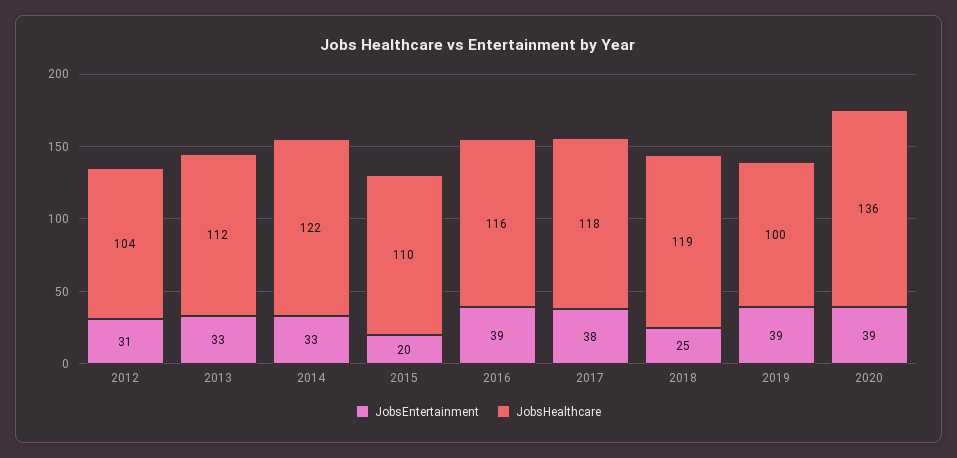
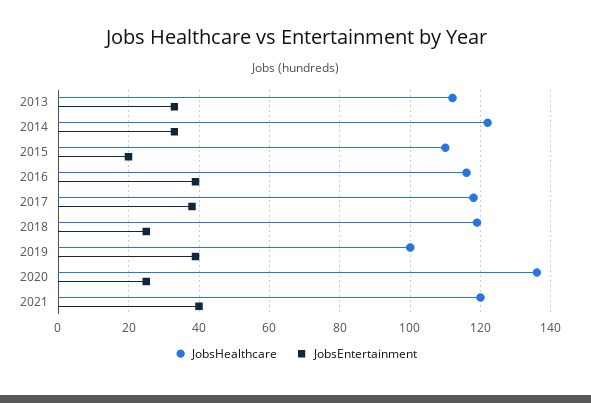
JobsEntertainment, 2012: 31 -> none
JobsHealthcare, 2012: 104 -> none
JobsEntertainment, 2020: 39 -> 25
JobsHealthcare, 2021: none -> 120
JobsEntertainment, 2021: none -> 40

